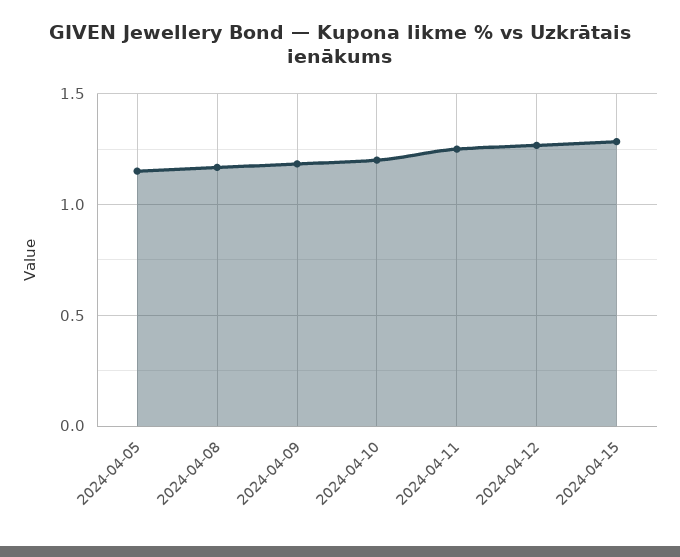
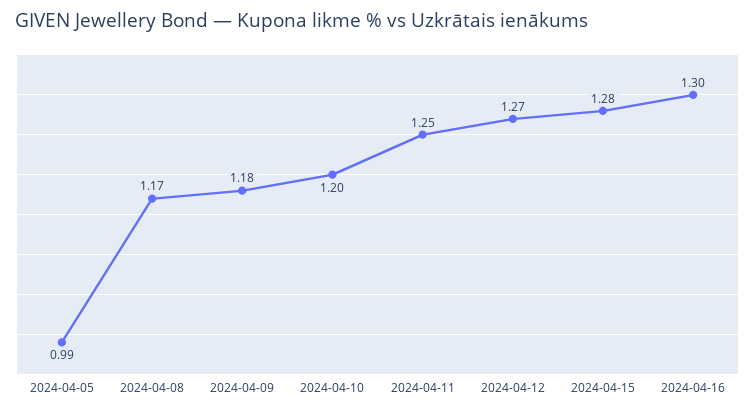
2024-04-05: 1.15 -> 0.99
2024-04-16: none -> 1.3

